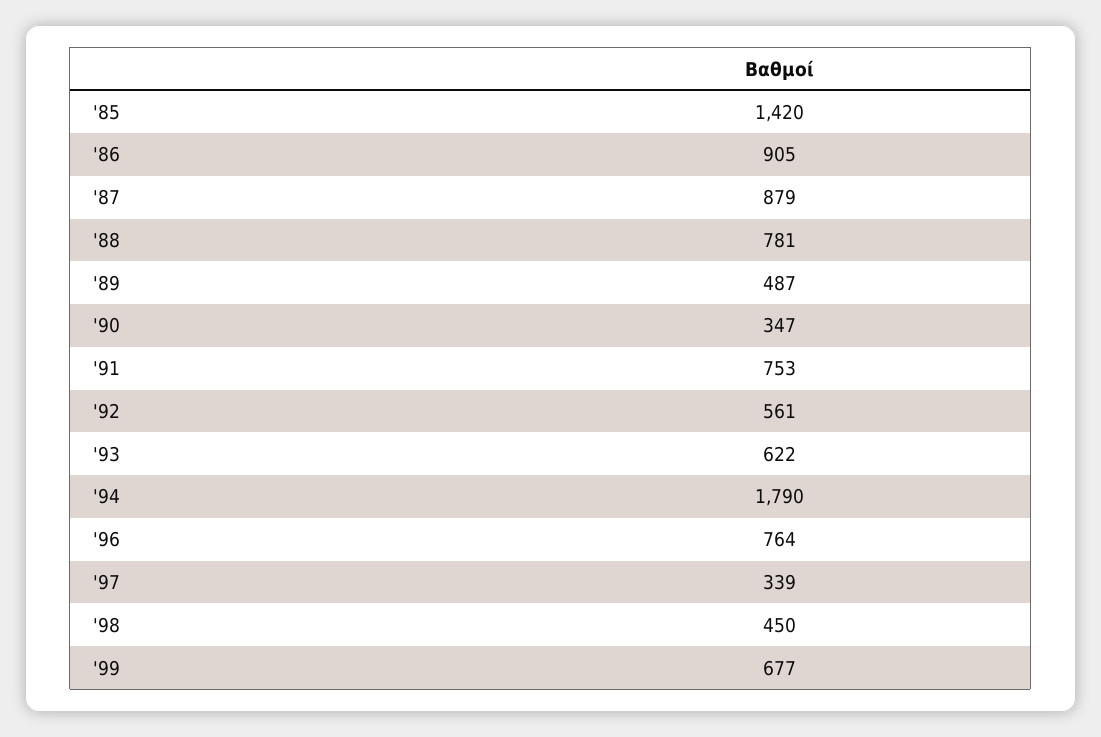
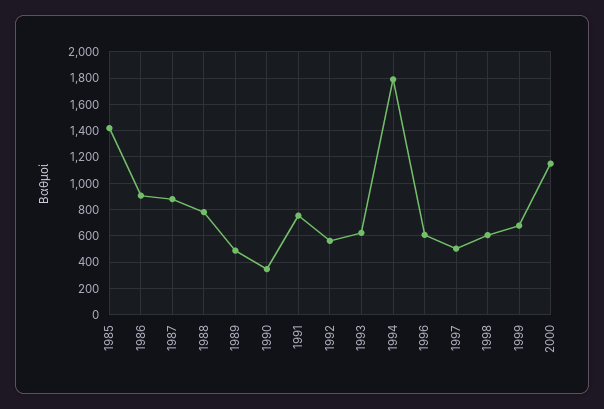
'96: 764 -> 600
'97: 339 -> 500
'98: 450 -> 600
2000: none -> 1150

